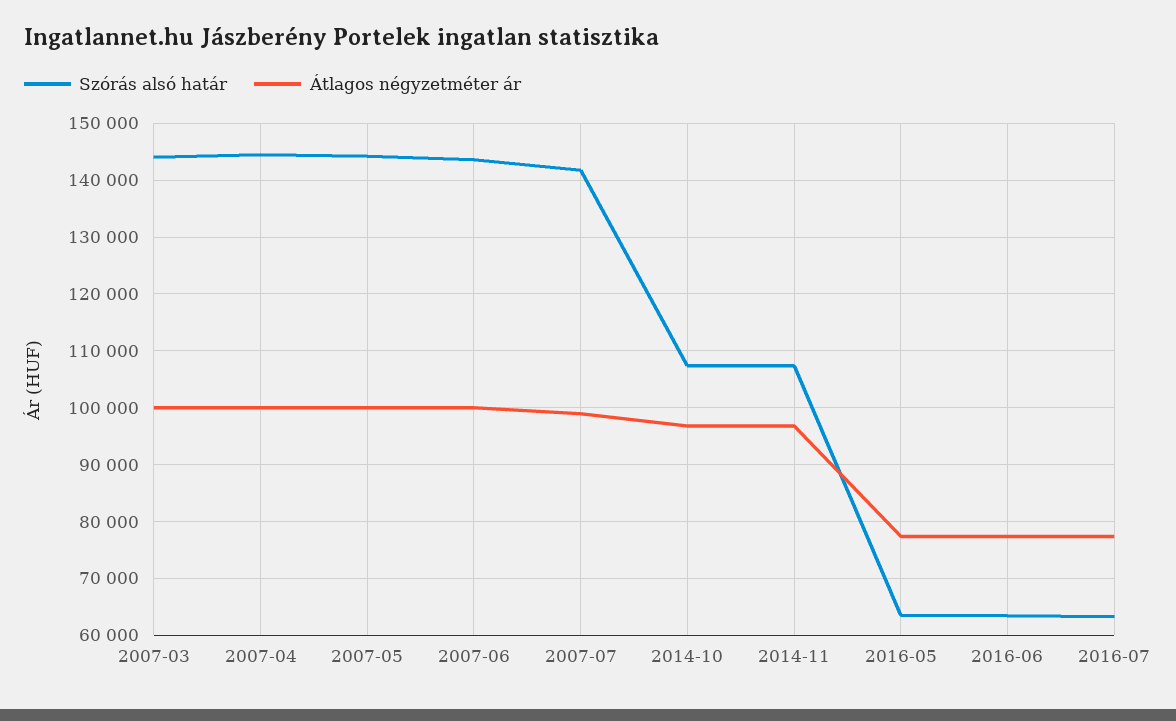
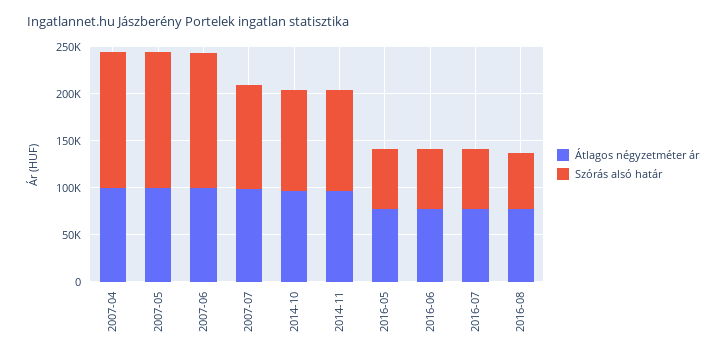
Szórás alsó határ, 2007-03: 144000 -> none
Átlagos négyzetméter ár, 2007-03: 100000 -> none
Szórás alsó határ, 2007-07: 142000 -> 110000
Átlagos négyzetméter ár, 2016-08: none -> 80000
Szórás alsó határ, 2016-08: none -> 60000

